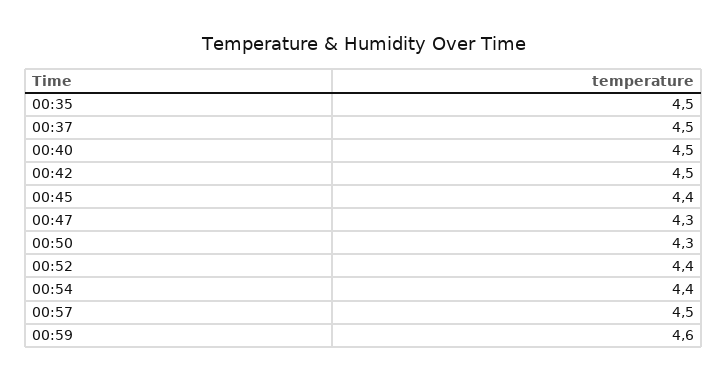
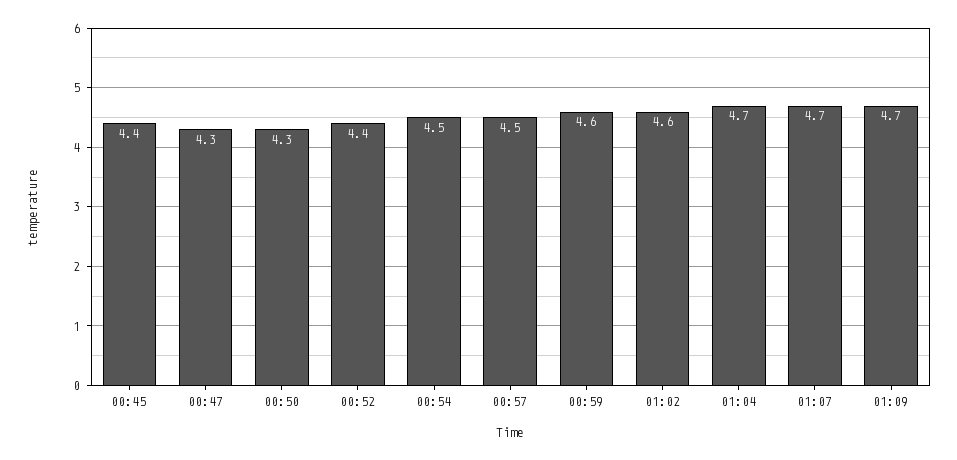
00:35: 4.5 -> none
00:37: 4.5 -> none
00:40: 4.5 -> none
00:42: 4.5 -> none
00:54: 4.4 -> 4.5
01:02: none -> 4.6
01:04: none -> 4.7
01:07: none -> 4.7
01:09: none -> 4.7

